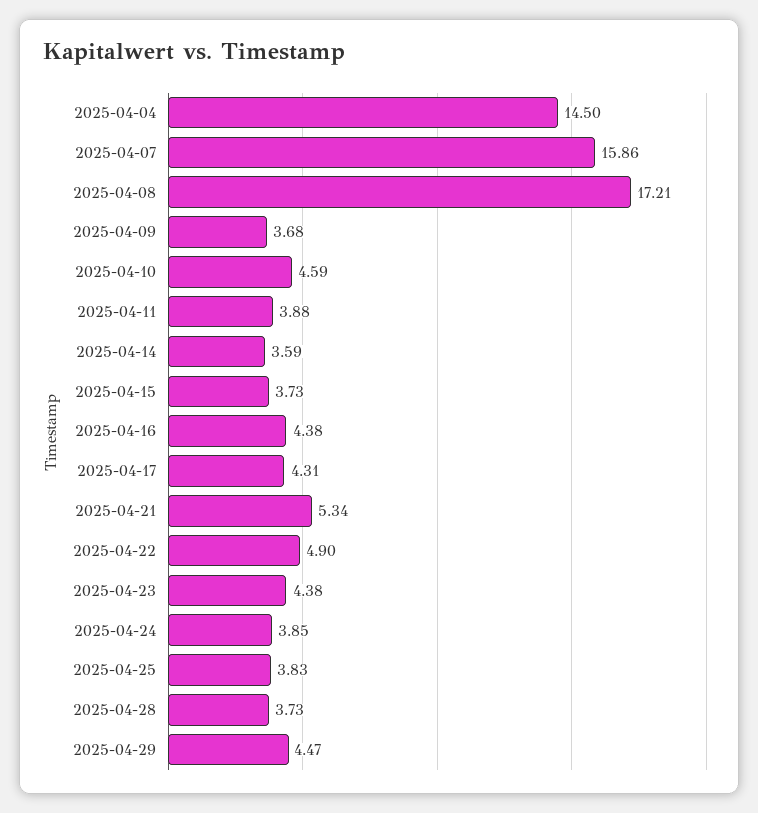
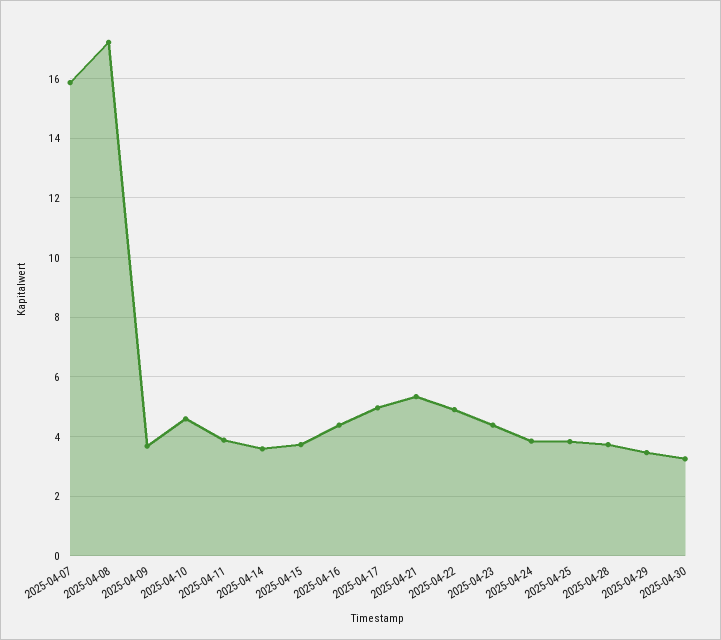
2025-04-04: 14.5 -> none
2025-04-17: 4.31 -> 5
2025-04-29: 4.47 -> 3.5
2025-04-30: none -> 3.25

